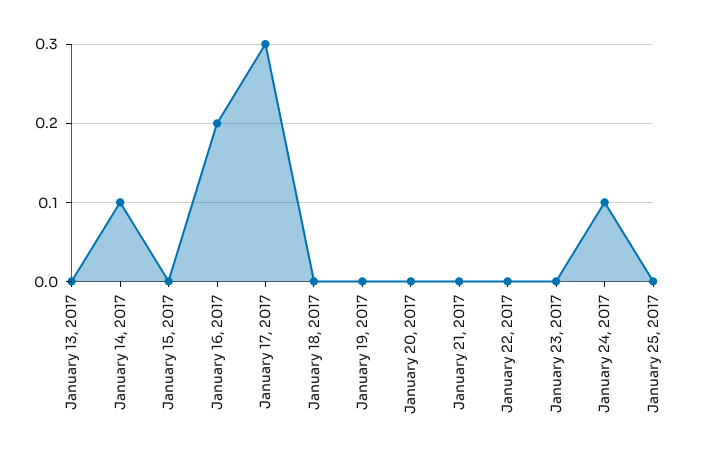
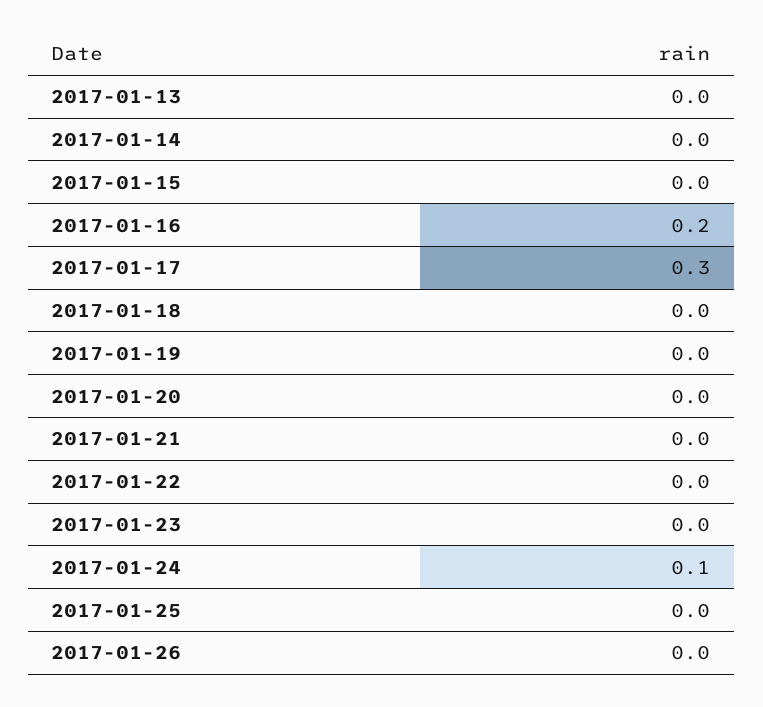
January 14, 2017: 0.1 -> 0
2017-01-26: none -> 0

